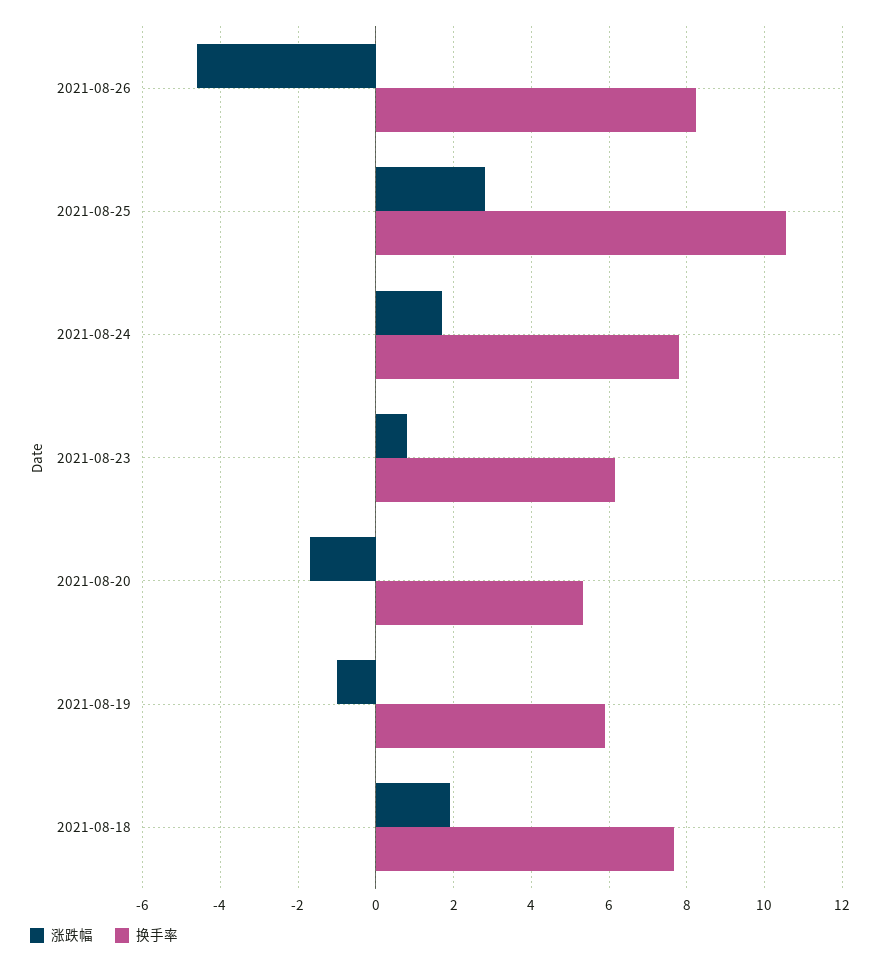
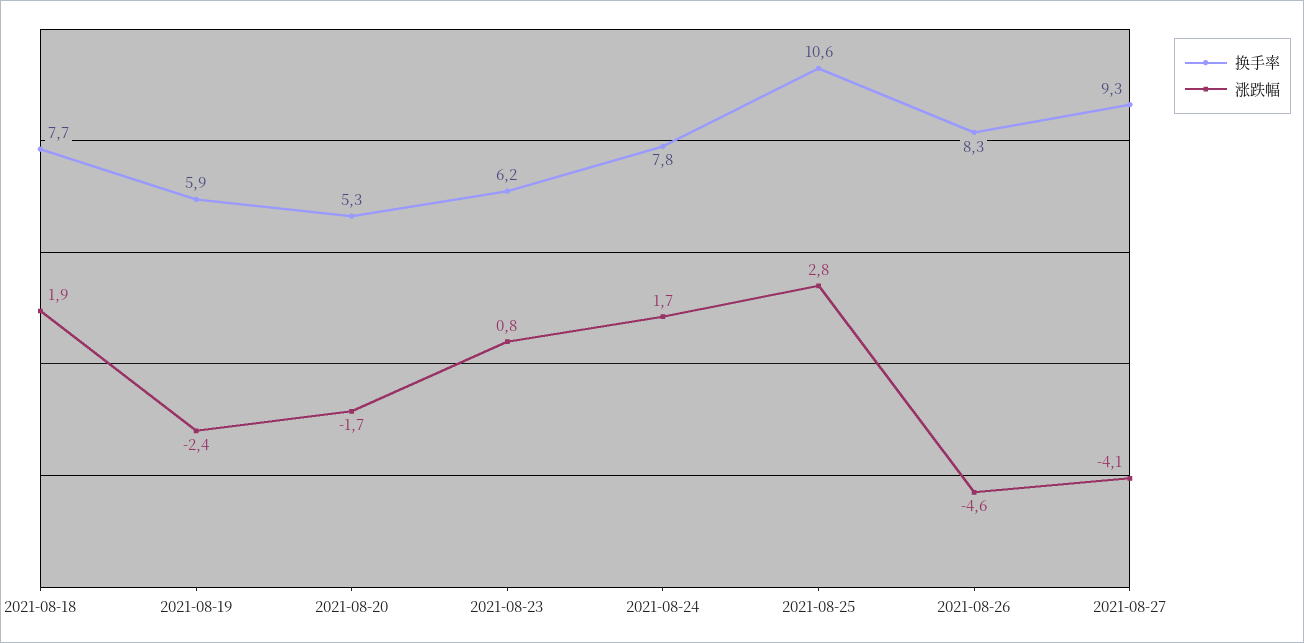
涨跌幅, 2021-08-19: -1 -> -2.4
换手率, 2021-08-27: none -> 9.3
涨跌幅, 2021-08-27: none -> -4.1

